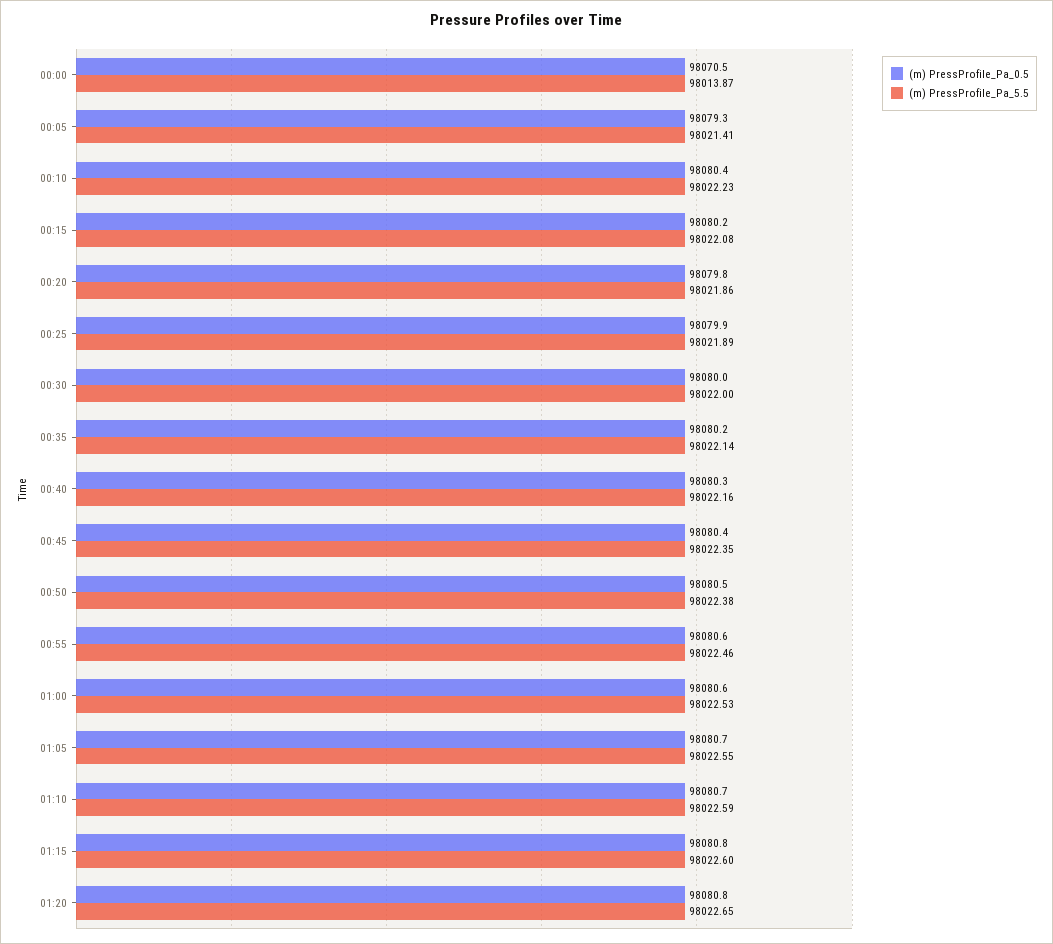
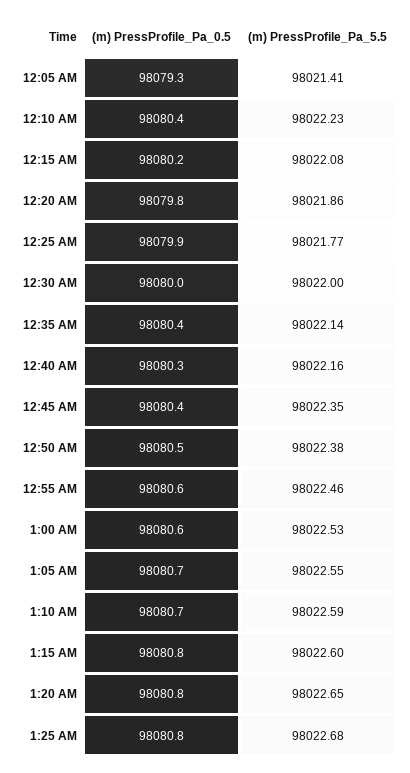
(m) PressProfile_Pa_0.5, 00:00: 98070.5 -> none
(m) PressProfile_Pa_5.5, 00:00: 98013.87 -> none
(m) PressProfile_Pa_5.5, 00:25: 98021.89 -> 98021.77
(m) PressProfile_Pa_0.5, 00:35: 98080.2 -> 98080.4
(m) PressProfile_Pa_0.5, 1:25 AM: none -> 98080.8
(m) PressProfile_Pa_5.5, 1:25 AM: none -> 98022.68

